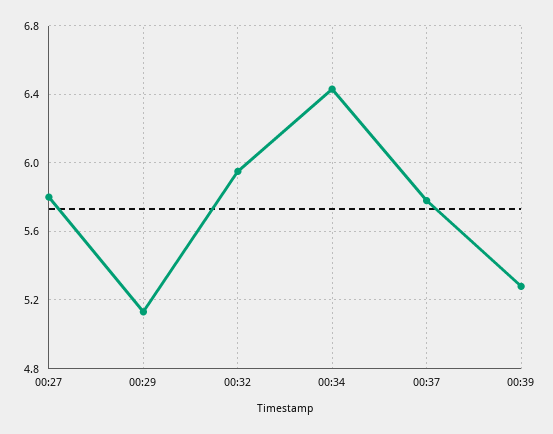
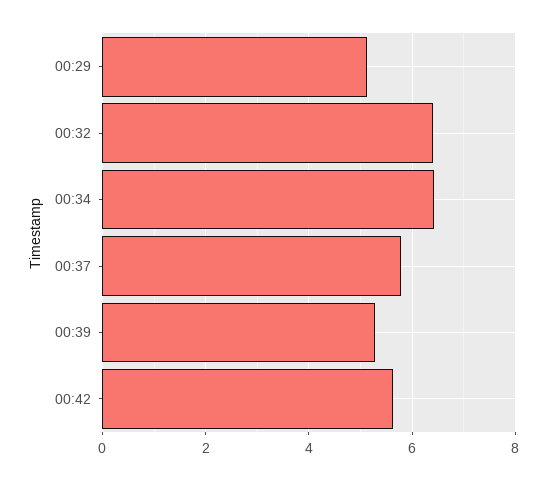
00:27: 5.8 -> none
00:32: 5.95 -> 6.4
00:42: none -> 5.6

